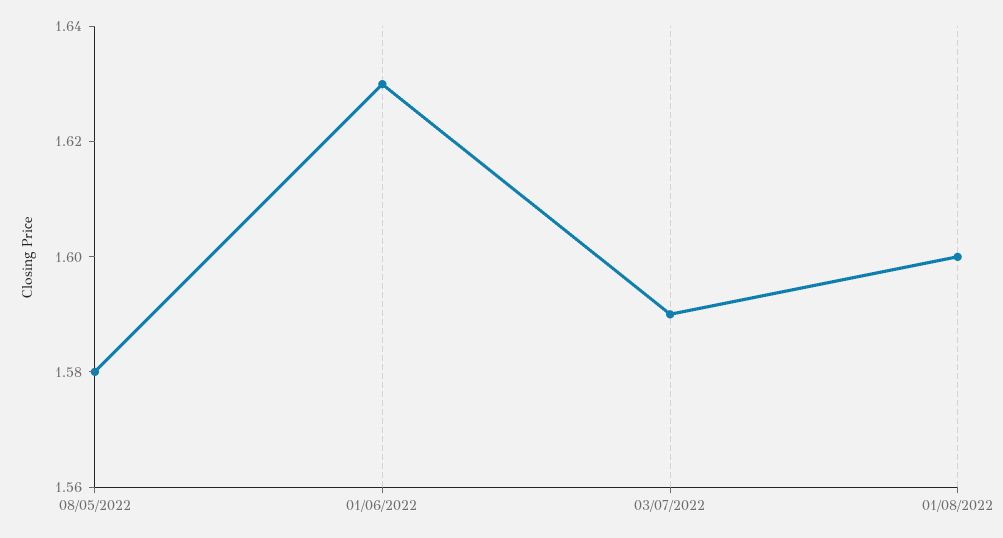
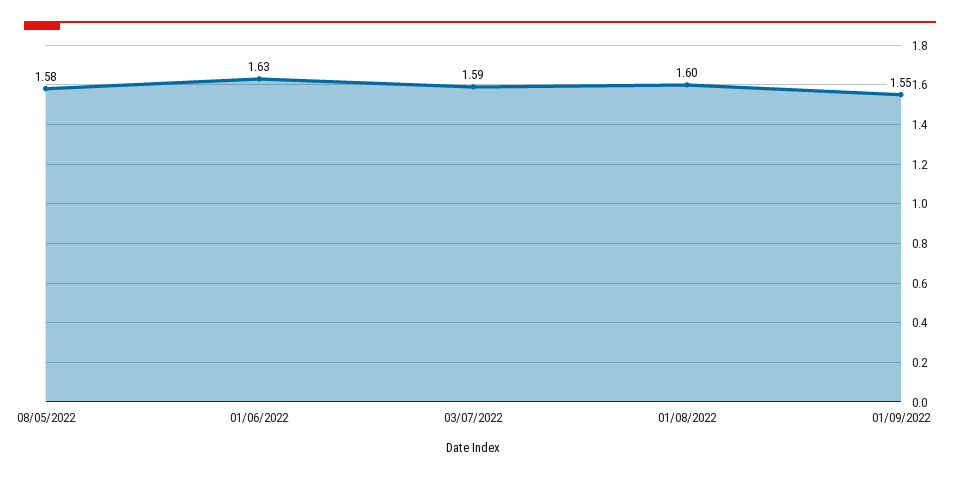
01/09/2022: none -> 1.55

